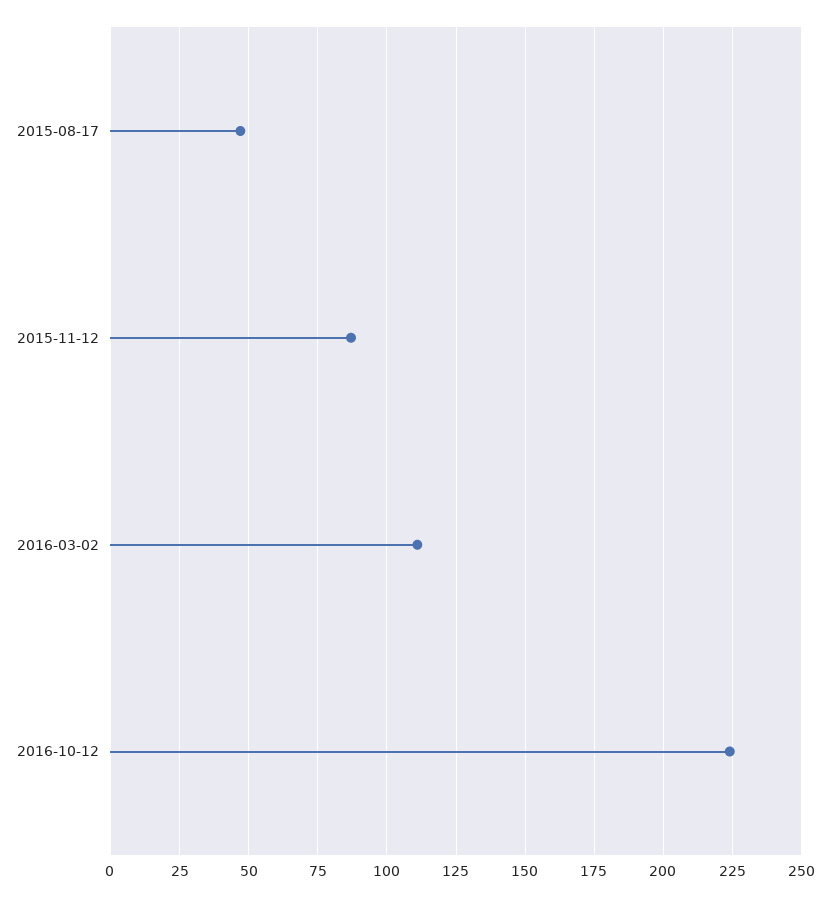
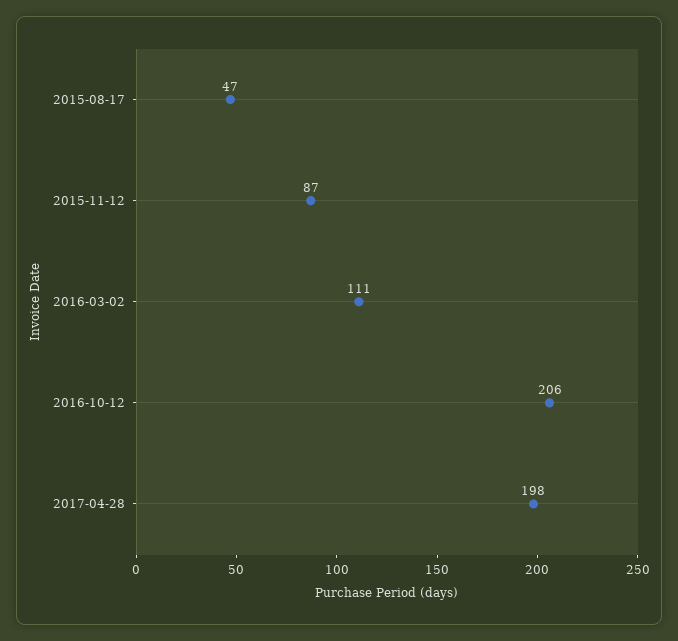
2016-10-12: 225 -> 206
2017-04-28: none -> 198

